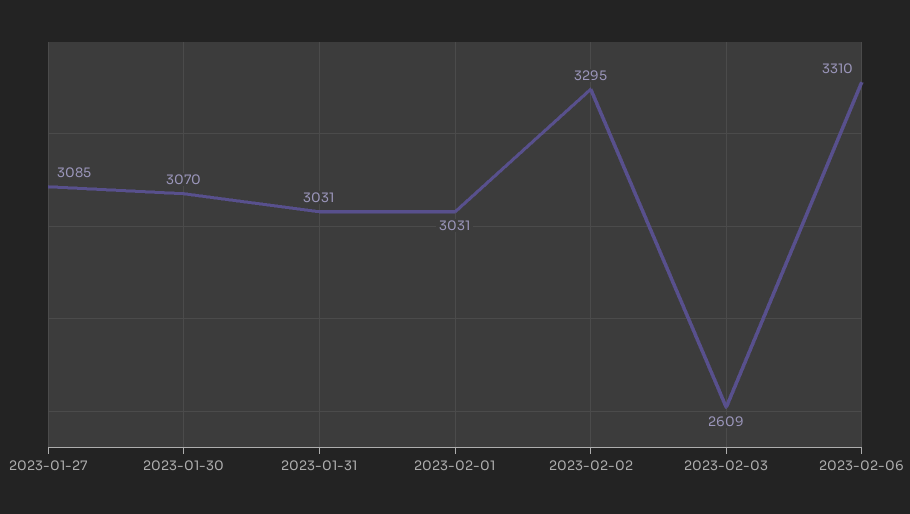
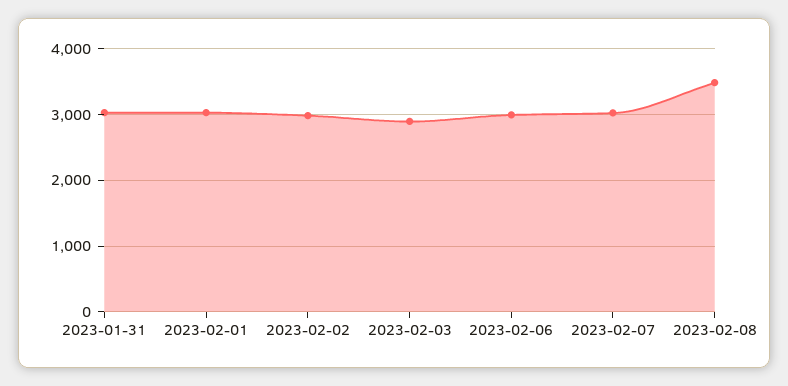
2023-01-27: 3085 -> none
2023-01-30: 3070 -> none
2023-02-02: 3295 -> 3000
2023-02-03: 2609 -> 2900
2023-02-06: 3310 -> 3000
2023-02-07: none -> 3000
2023-02-08: none -> 3500

